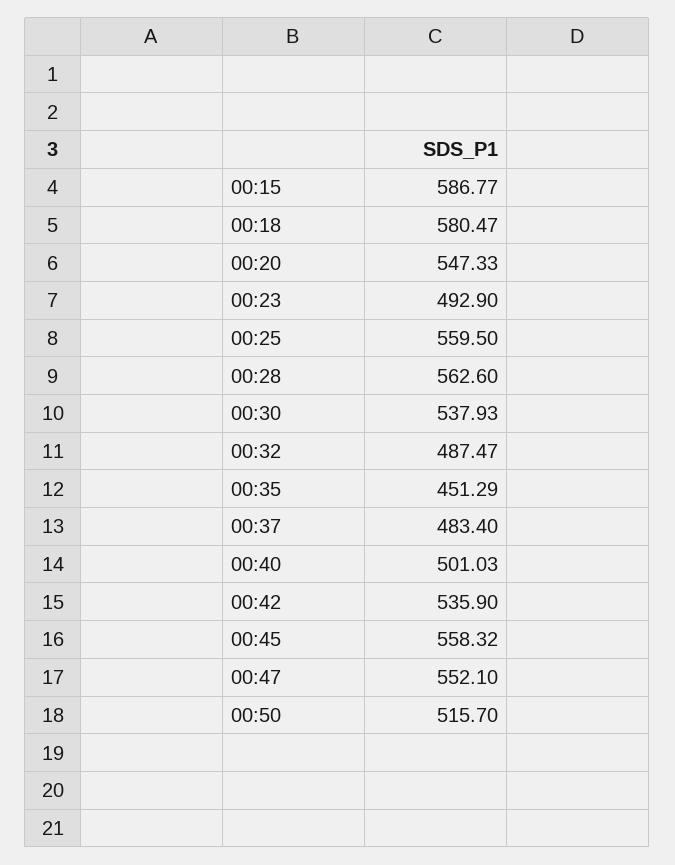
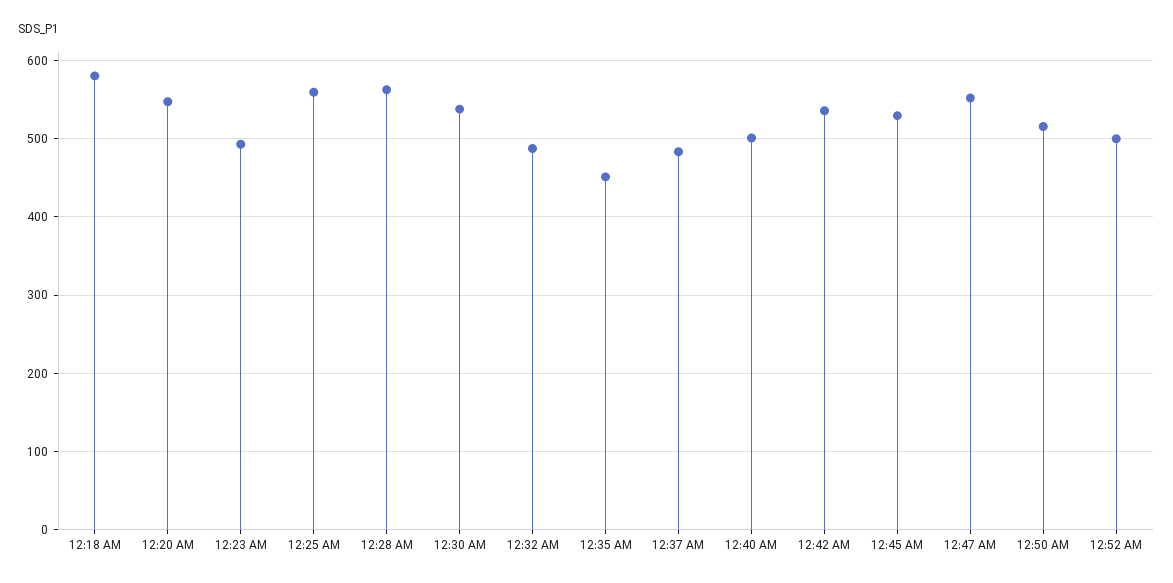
00:15: 586.77 -> none
00:45: 558.32 -> 530
12:52 AM: none -> 500

